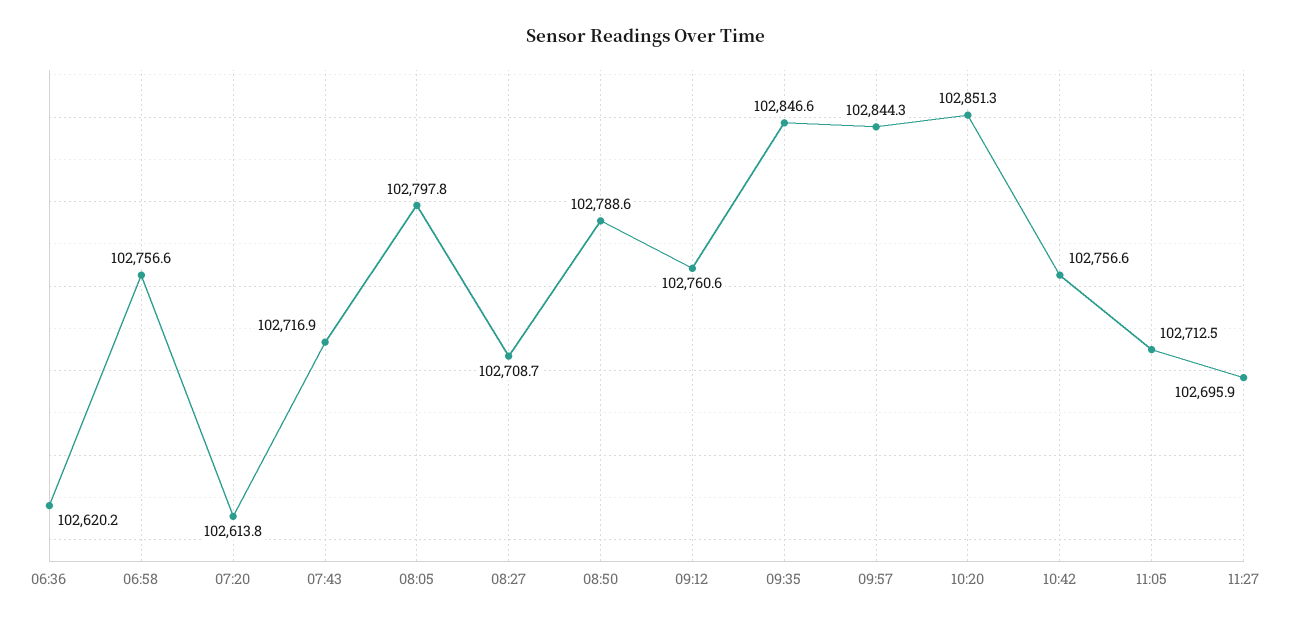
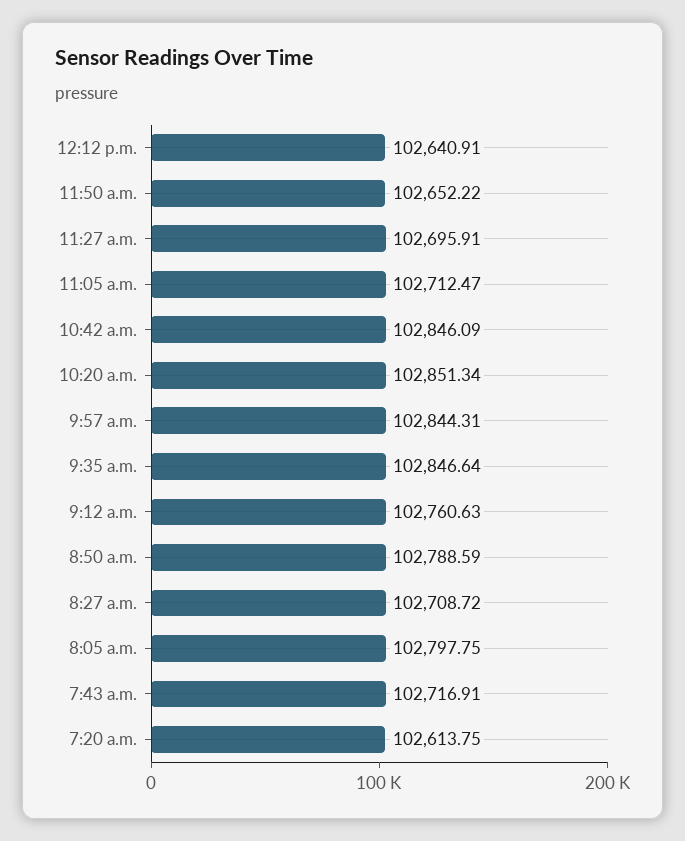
06:36: 102620.2 -> none
06:58: 102756.6 -> none
10:42: 102756.6 -> 102846.09
12:12 p.m.: none -> 102640.91
11:50 a.m.: none -> 102652.22

